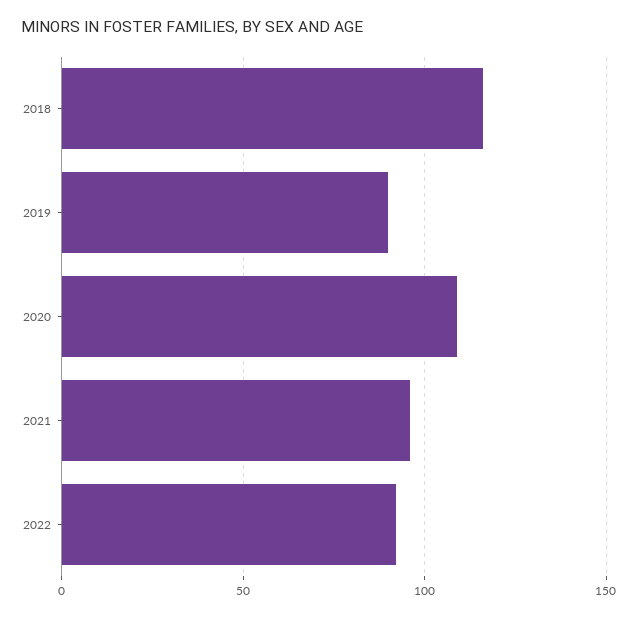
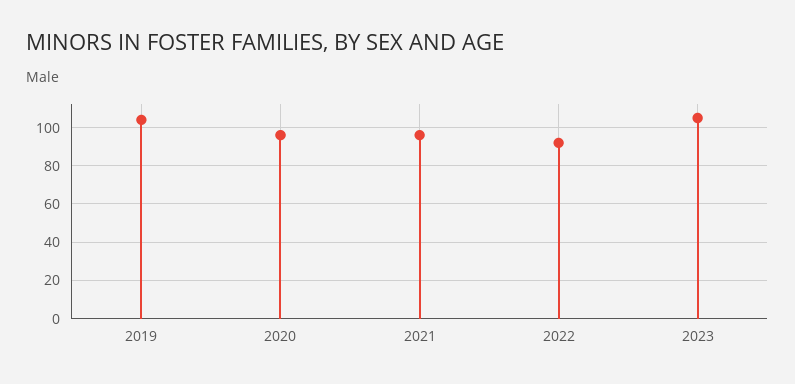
2018: 115 -> none
2019: 90 -> 105
2020: 110 -> 95
2023: none -> 105

